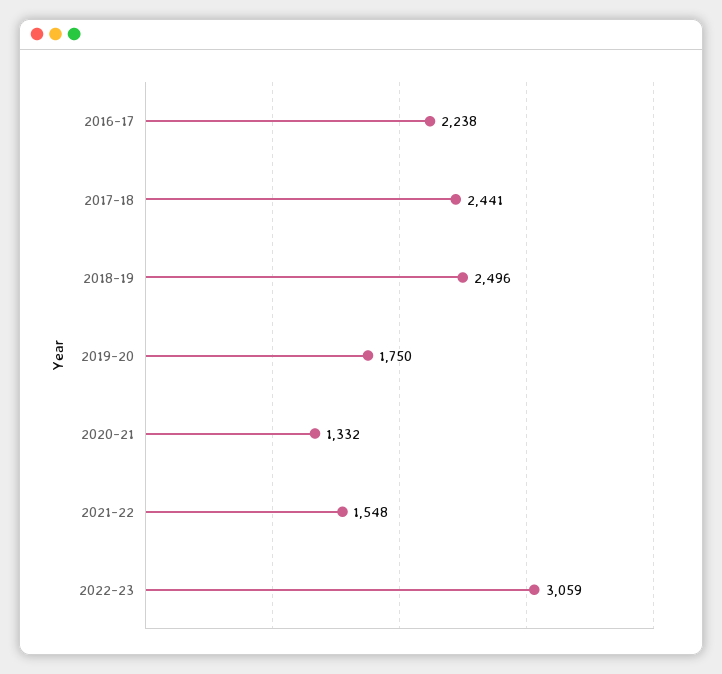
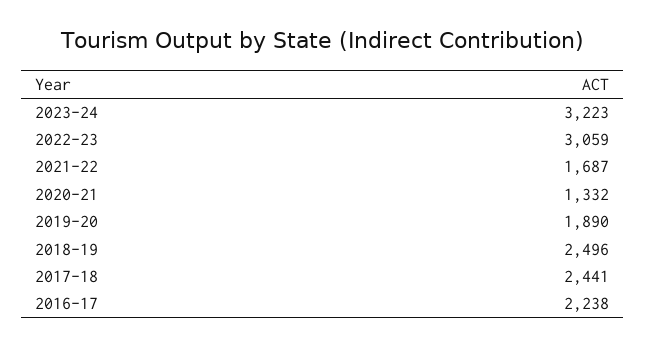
2019-20: 1750 -> 1890
2021-22: 1548 -> 1687
2023-24: none -> 3223

